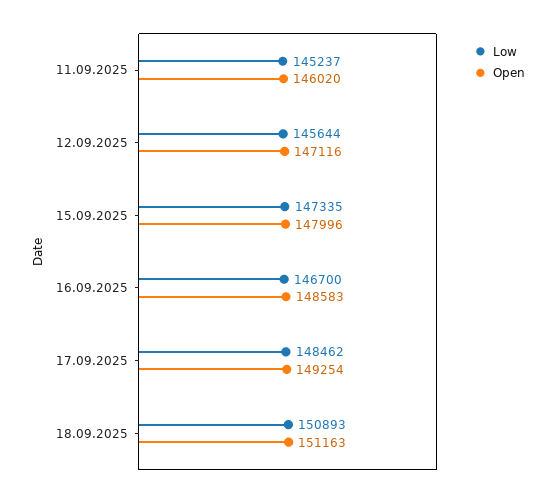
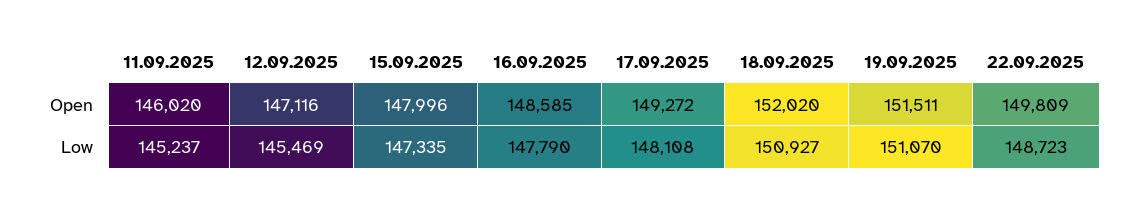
Low, 12.09.2025: 145644 -> 145469
Low, 16.09.2025: 146700 -> 147790
Open, 16.09.2025: 148583 -> 148585
Low, 17.09.2025: 148462 -> 148108
Open, 17.09.2025: 149254 -> 149272
Low, 18.09.2025: 150893 -> 150927
Open, 18.09.2025: 151163 -> 152020
Open, 19.09.2025: none -> 151511
Open, 22.09.2025: none -> 149809
Low, 19.09.2025: none -> 151070
Low, 22.09.2025: none -> 148723

